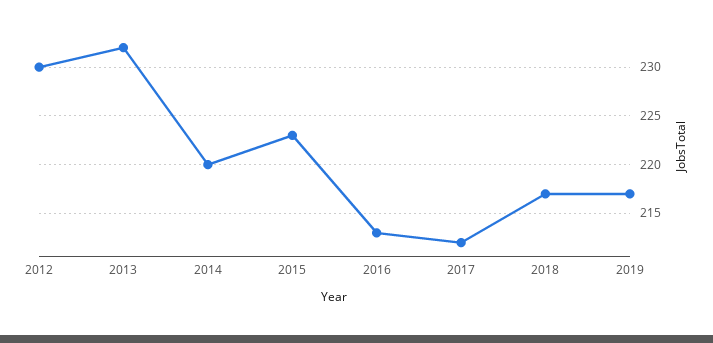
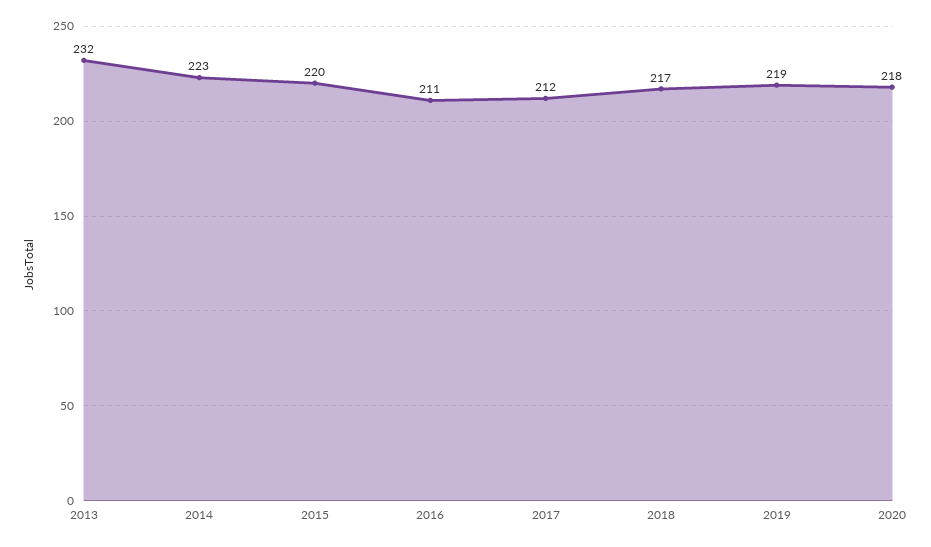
2012: 230 -> none
2014: 220 -> 223
2015: 223 -> 220
2016: 213 -> 211
2019: 217 -> 219
2020: none -> 218

